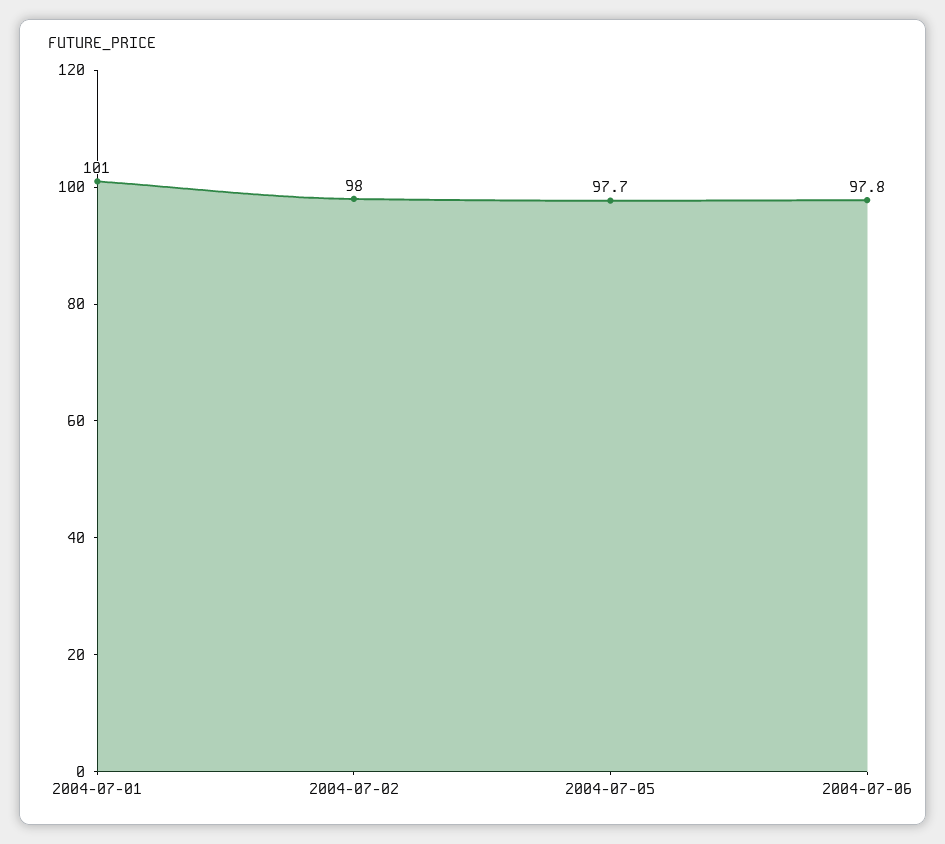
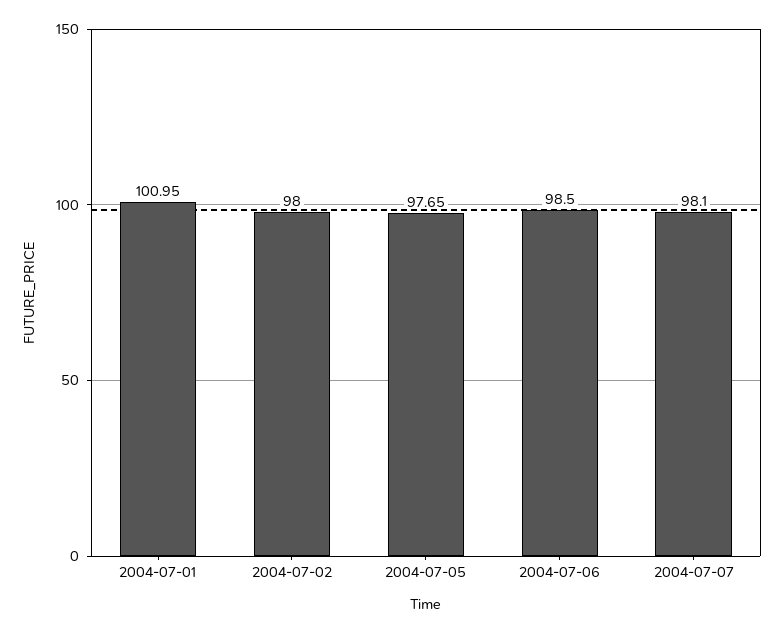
2004-07-06: 97.8 -> 98.5
2004-07-07: none -> 98.1

